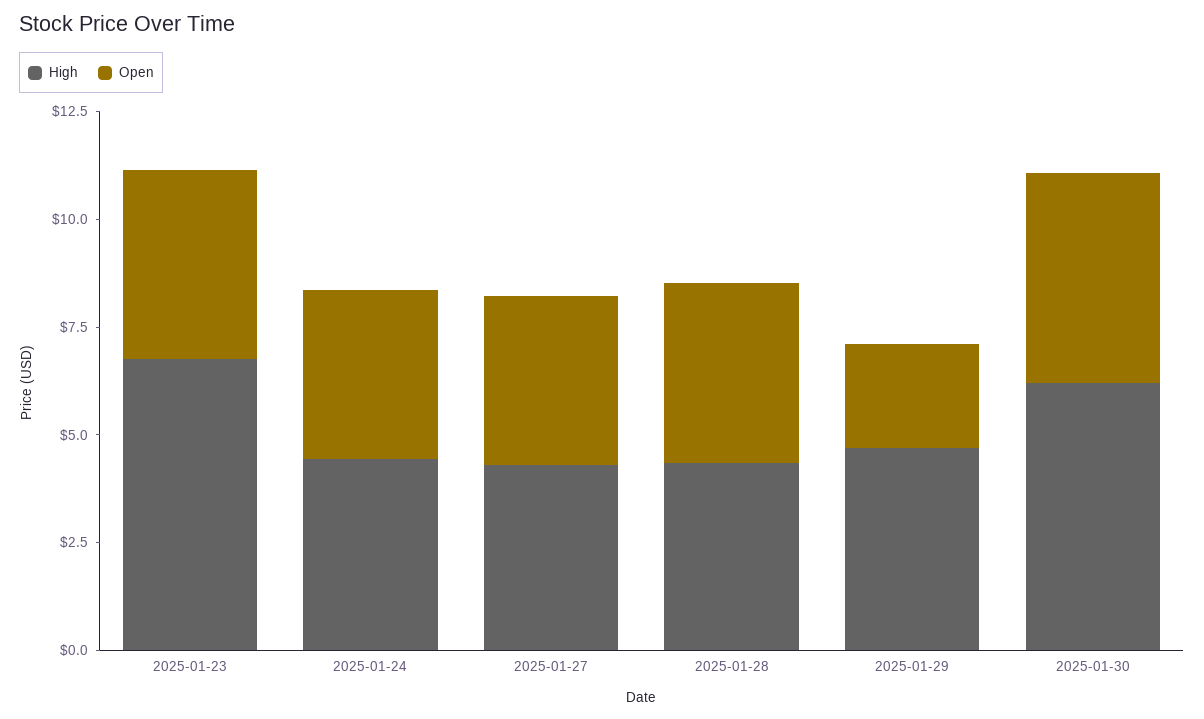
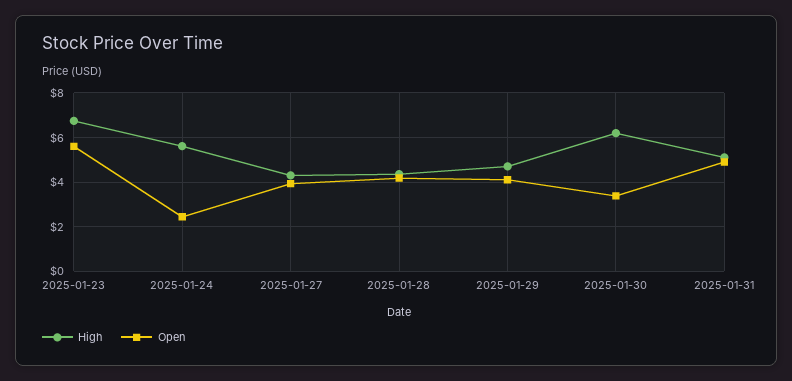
Open, 2025-01-23: 4.5 -> 5.5
High, 2025-01-24: 4.5 -> 5.5
Open, 2025-01-24: 4 -> 2.5
Open, 2025-01-29: 2.5 -> 4
Open, 2025-01-30: 5 -> 3.5
High, 2025-01-31: none -> 5
Open, 2025-01-31: none -> 5

